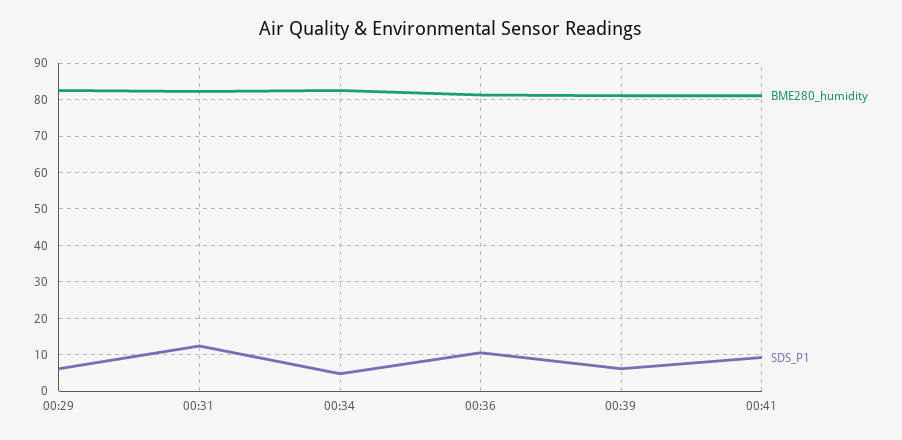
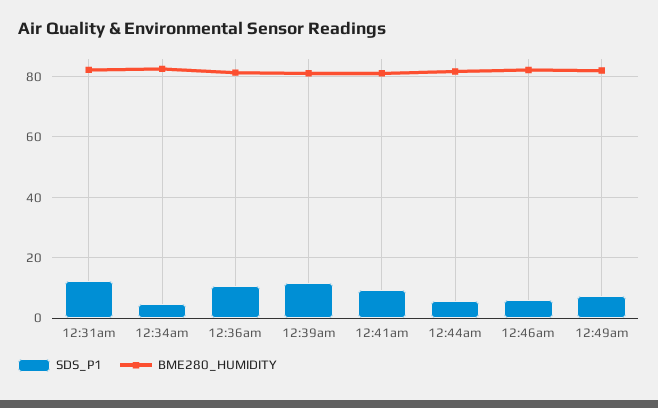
BME280_humidity, 00:29: 82 -> none
SDS_P1, 00:29: 6 -> none
SDS_P1, 00:39: 6 -> 12
SDS_P1, 12:44am: none -> 6
BME280_humidity, 12:44am: none -> 82
SDS_P1, 12:46am: none -> 6
BME280_humidity, 12:46am: none -> 82
SDS_P1, 12:49am: none -> 8
BME280_humidity, 12:49am: none -> 82

